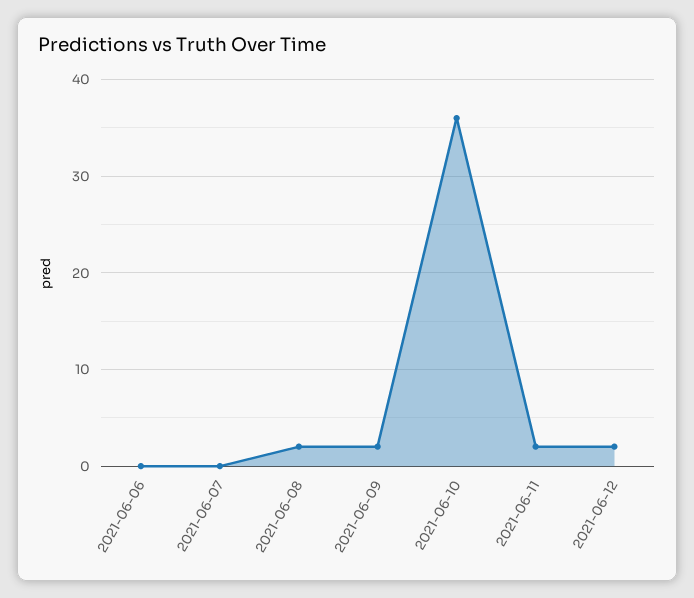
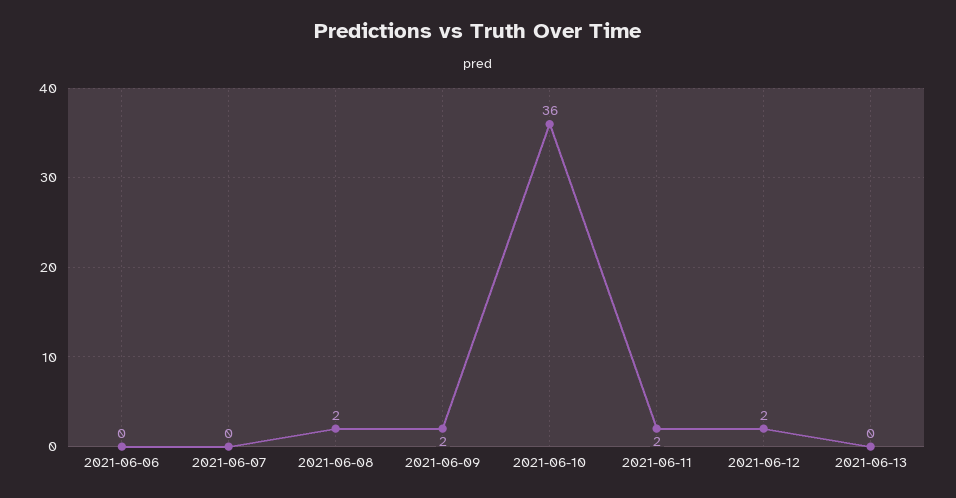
2021-06-13: none -> 0

